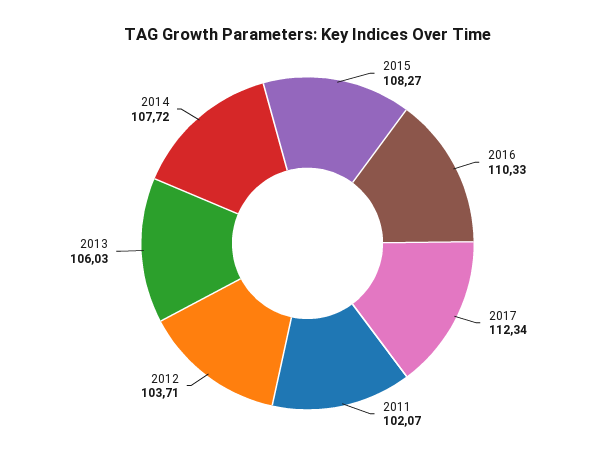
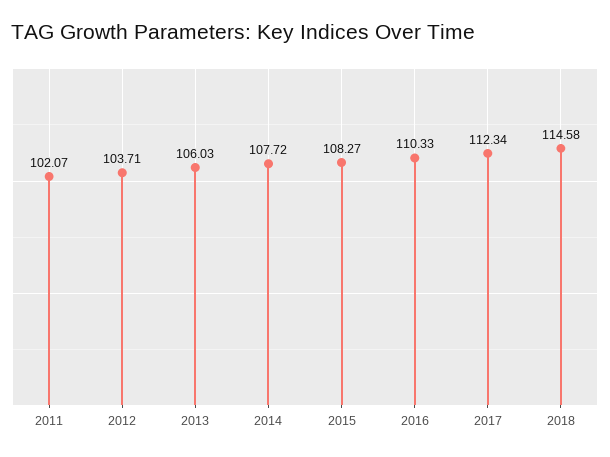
2018: none -> 114.58

